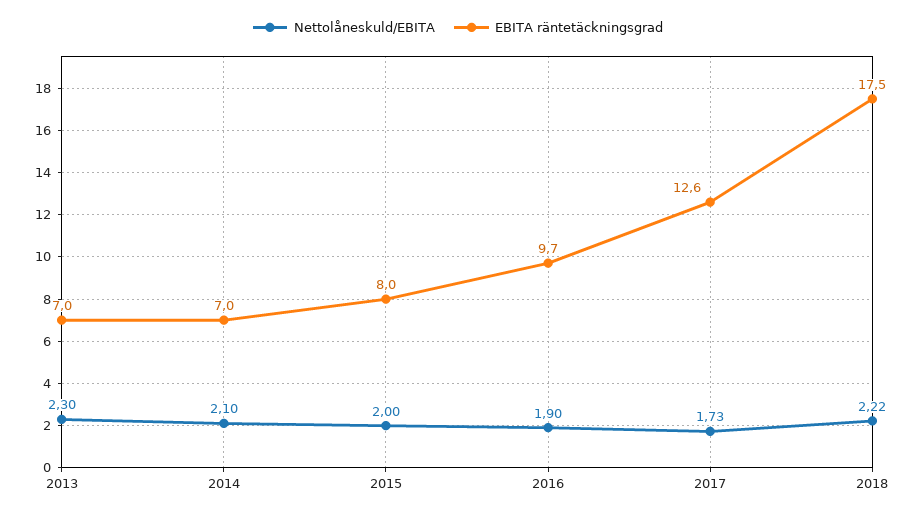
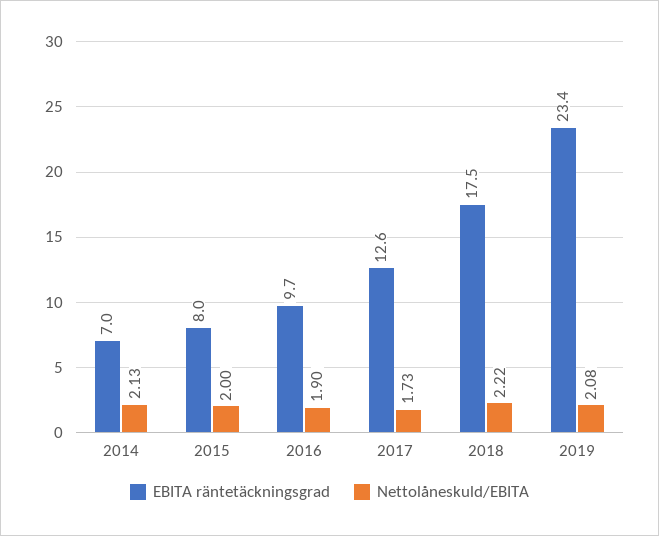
Nettolåneskuld/EBITA, 2013: 2.3 -> none
EBITA räntetäckningsgrad, 2013: 7 -> none
Nettolåneskuld/EBITA, 2014: 2.1 -> 2.13
EBITA räntetäckningsgrad, 2019: none -> 23.4
Nettolåneskuld/EBITA, 2019: none -> 2.08

